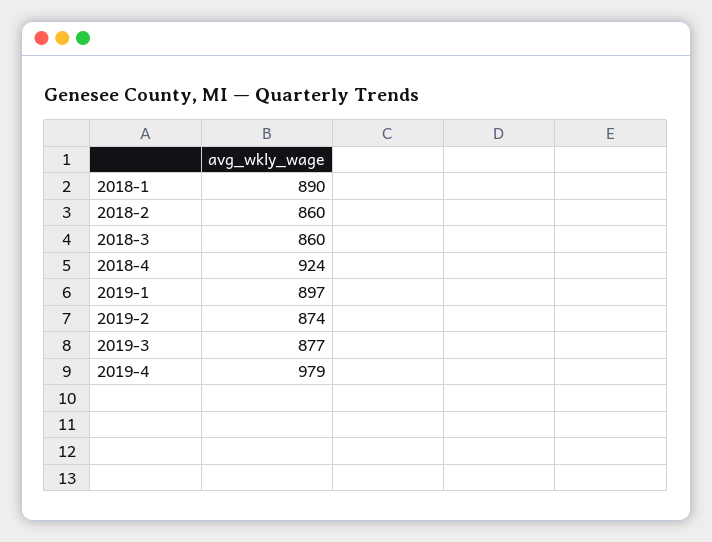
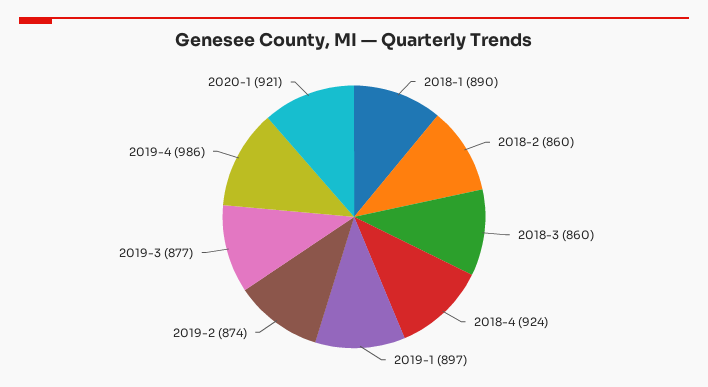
2019-4: 979 -> 986
2020-1: none -> 921

